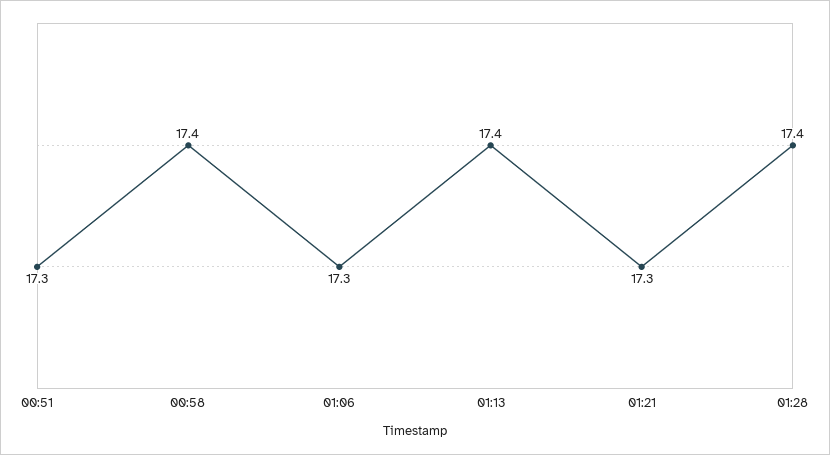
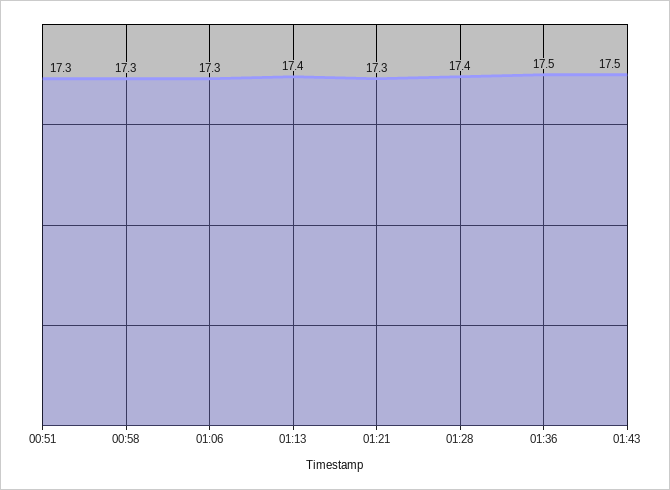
00:58: 17.4 -> 17.3
01:36: none -> 17.5
01:43: none -> 17.5

